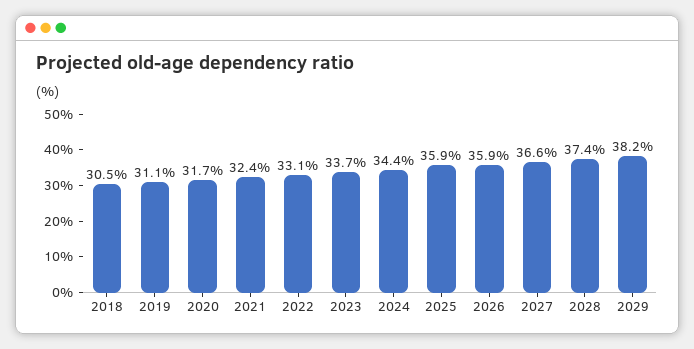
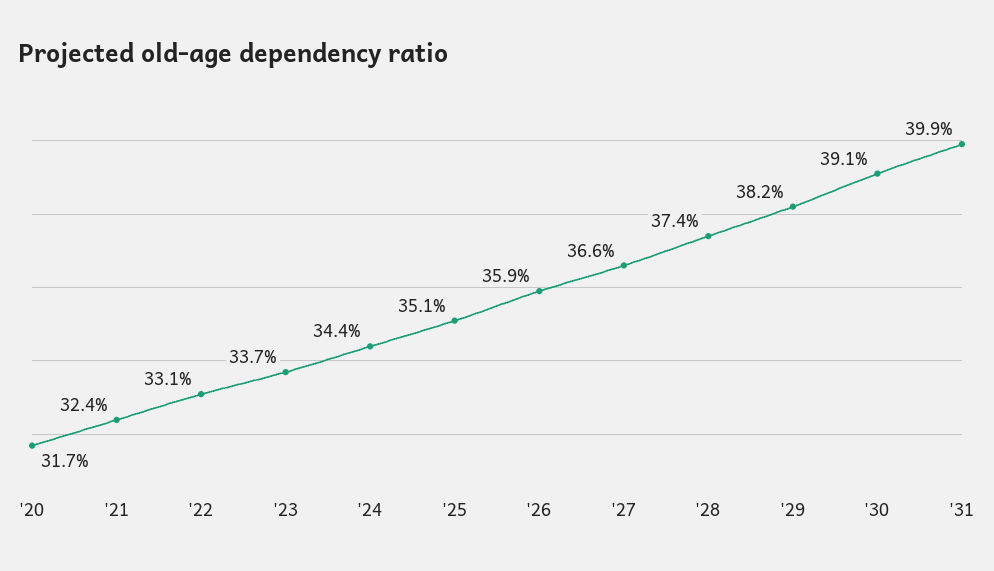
2018: 30.5 -> none
2019: 31.1 -> none
2025: 35.9 -> 35.1
'30: none -> 39.1
'31: none -> 39.9

